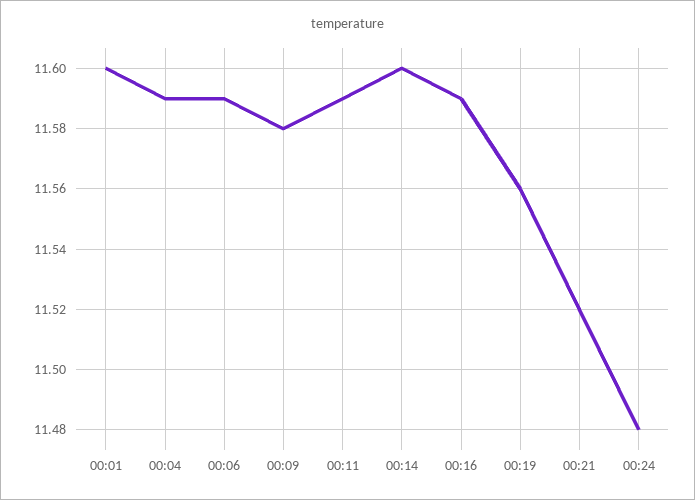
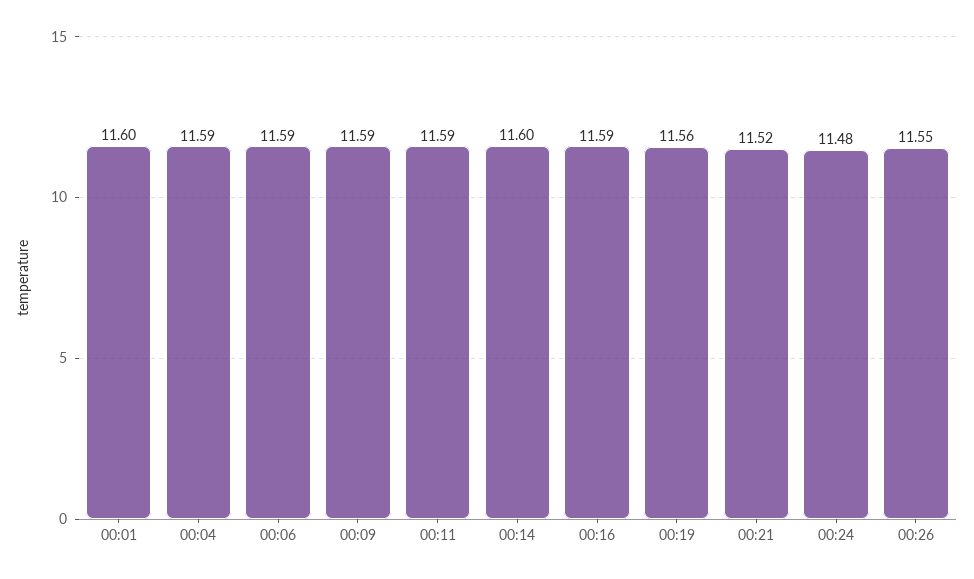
00:09: 11.58 -> 11.59
00:26: none -> 11.55

